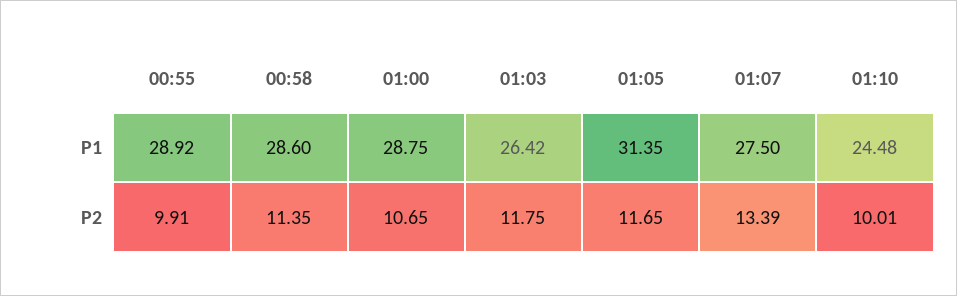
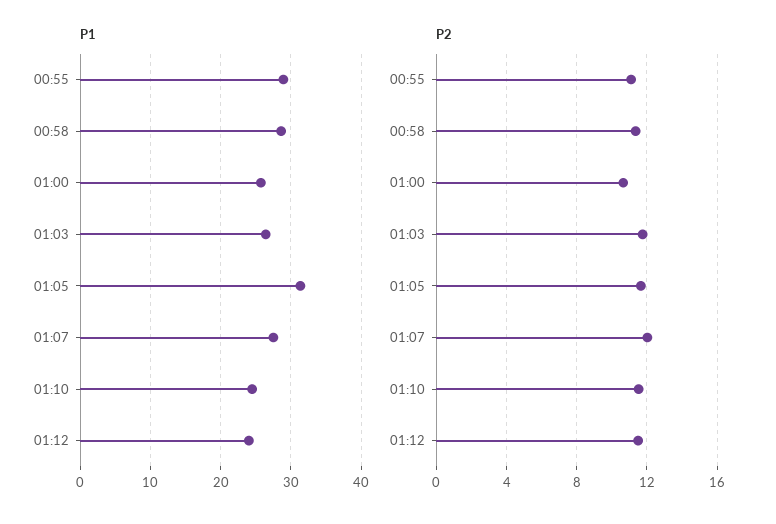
P1, 01:00: 28.75 -> 26
P2, 00:55: 9.91 -> 11
P2, 01:07: 13.39 -> 12
P2, 01:10: 10.01 -> 11.5
P1, 01:12: none -> 24
P2, 01:12: none -> 11.5

